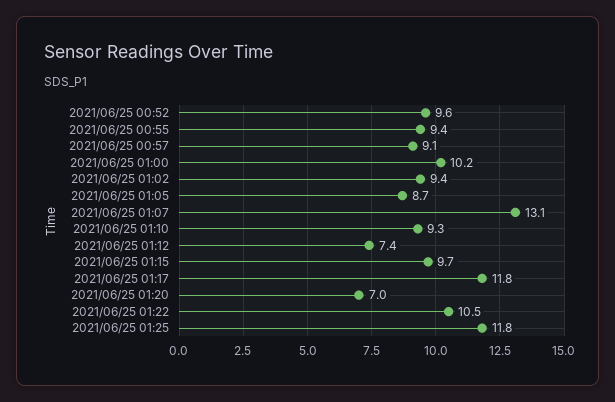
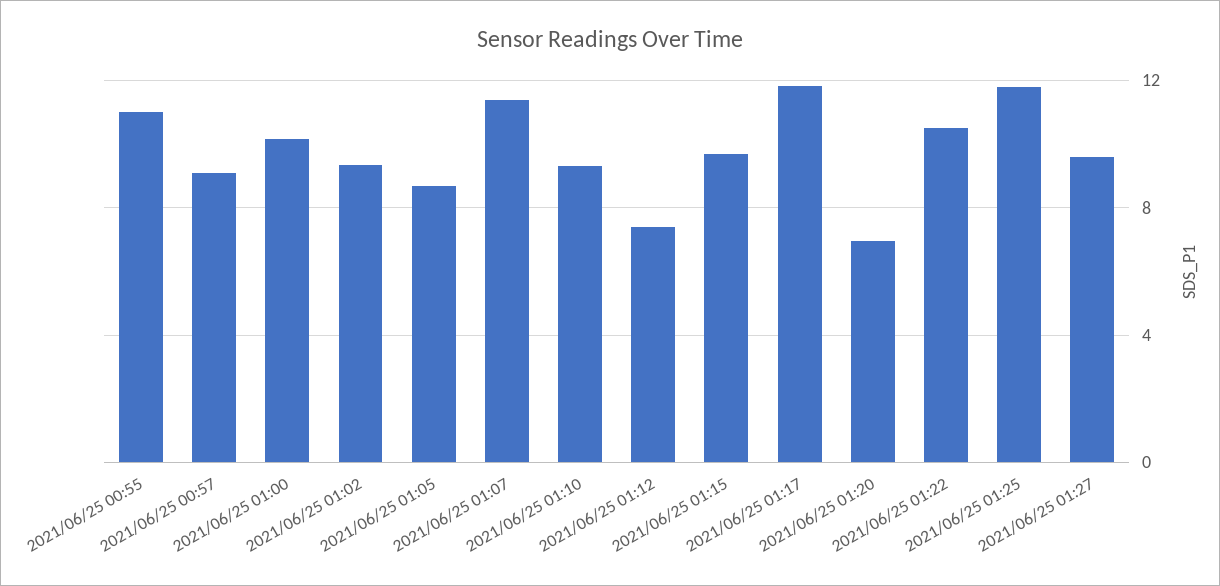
2021/06/25 00:52: 9.6 -> none
2021/06/25 00:55: 9.4 -> 11
2021/06/25 01:07: 13.1 -> 11.5
2021/06/25 01:27: none -> 9.5

